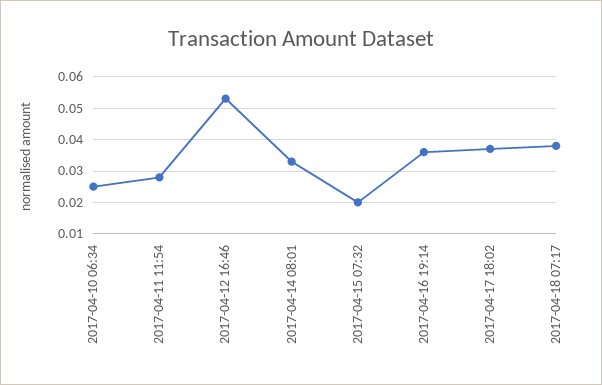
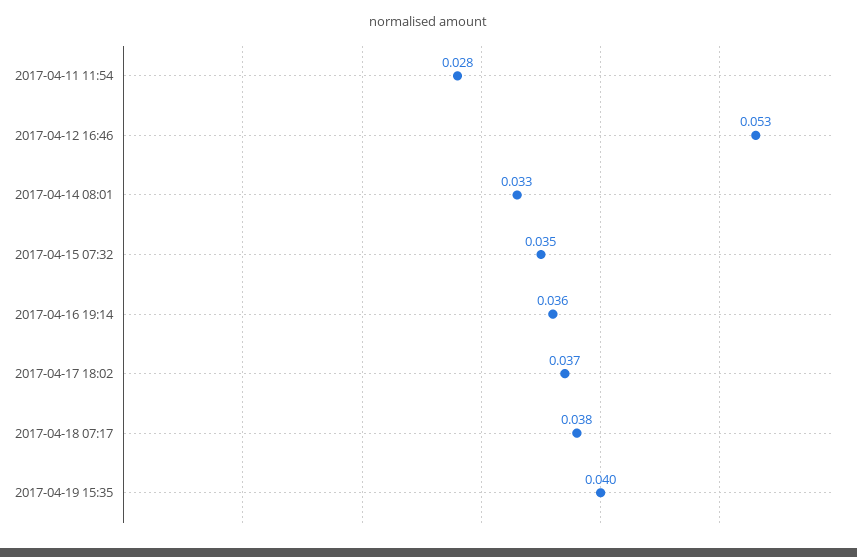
2017-04-10 06:34: 0.025 -> none
2017-04-15 07:32: 0.02 -> 0.035
2017-04-19 15:35: none -> 0.04

